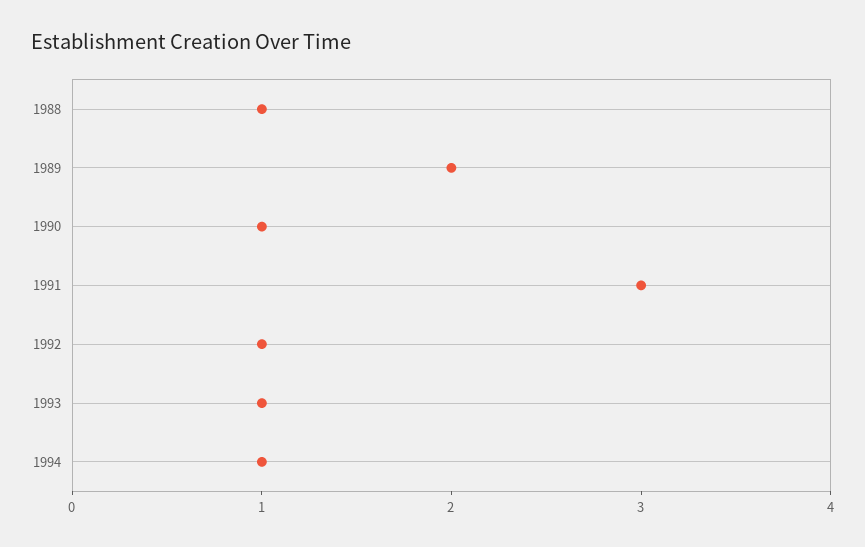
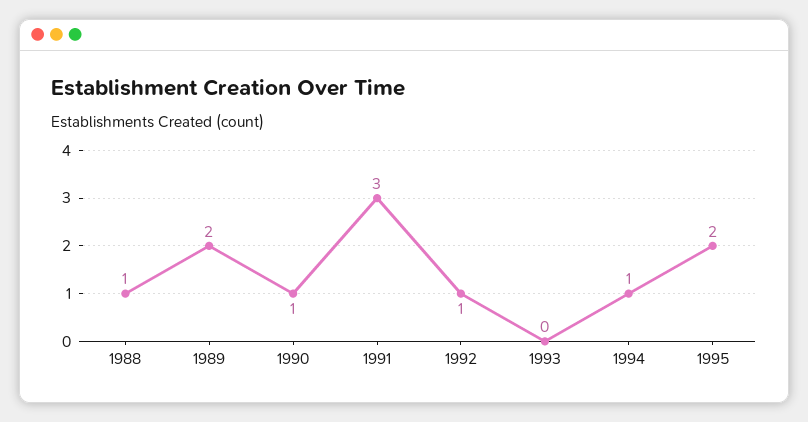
1993: 1 -> 0
1995: none -> 2

